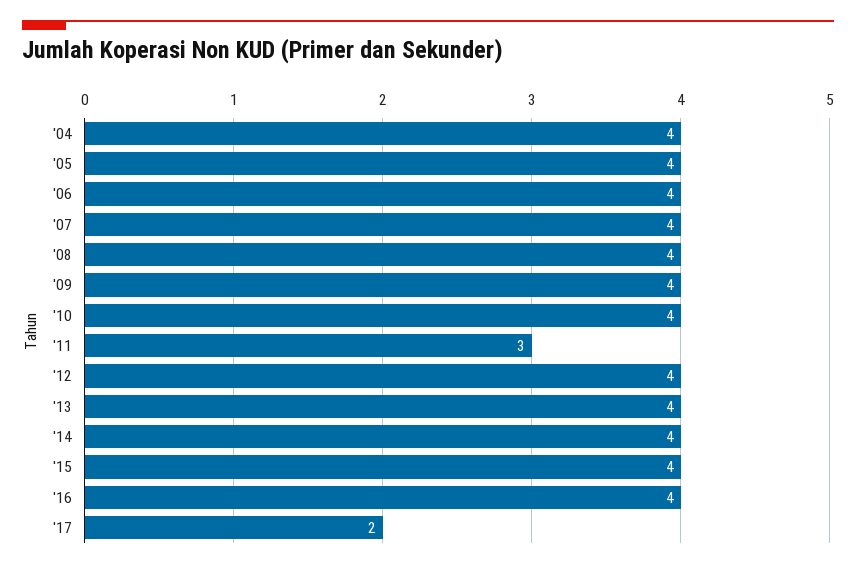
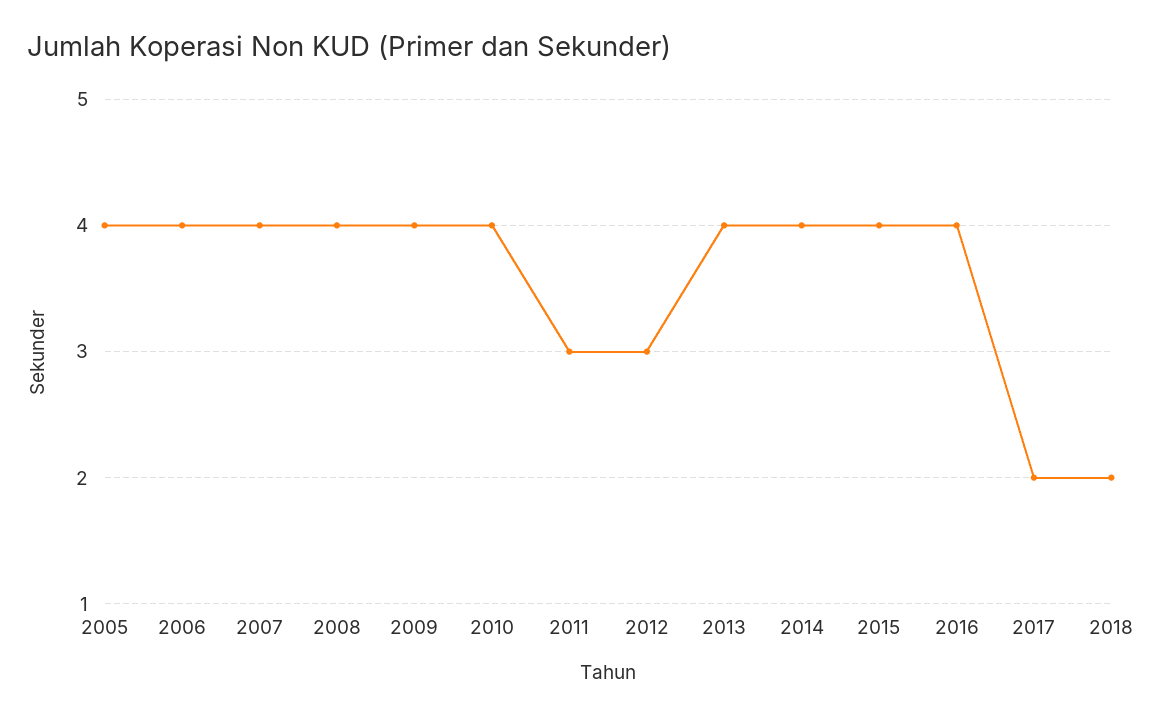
'04: 4 -> none
'12: 4 -> 3
2018: none -> 2

